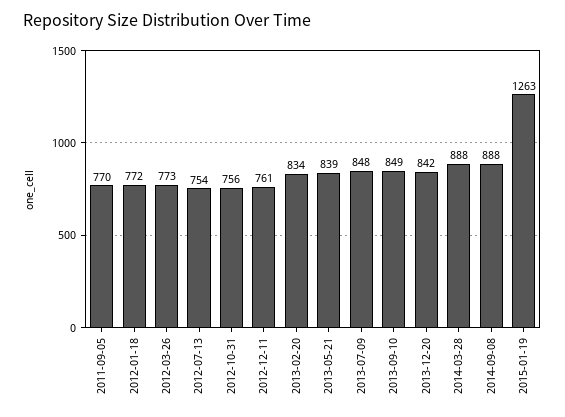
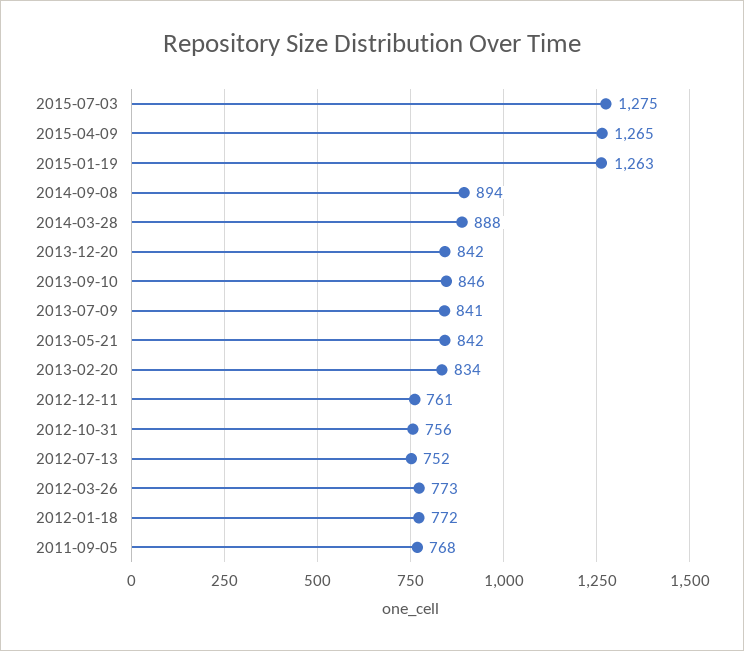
2011-09-05: 770 -> 768
2012-07-13: 754 -> 752
2013-05-21: 839 -> 842
2013-07-09: 848 -> 841
2013-09-10: 849 -> 846
2014-09-08: 888 -> 894
2015-07-03: none -> 1275
2015-04-09: none -> 1265

